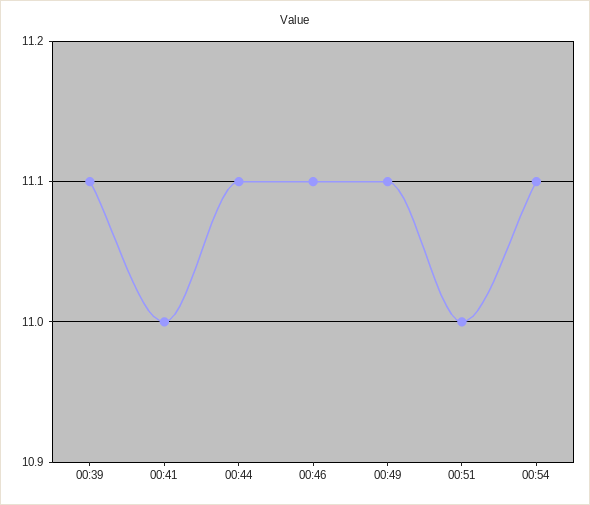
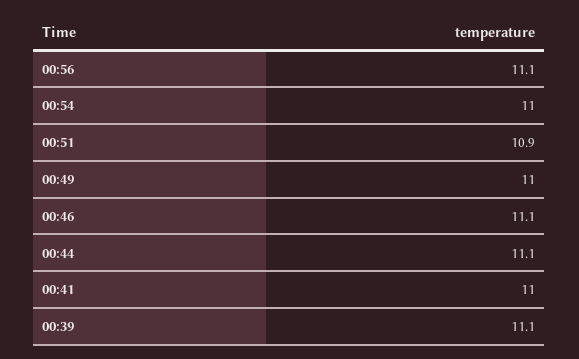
00:49: 11.1 -> 11
00:51: 11 -> 10.9
00:54: 11.1 -> 11
00:56: none -> 11.1

